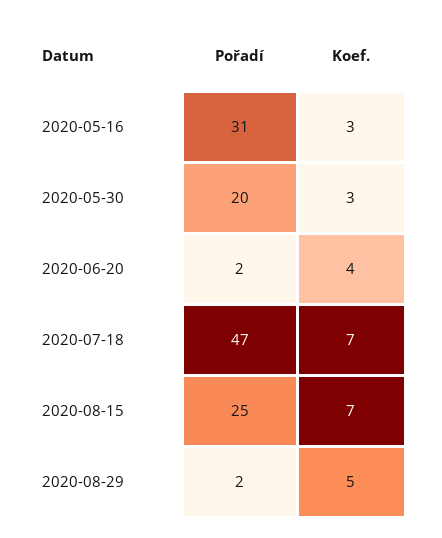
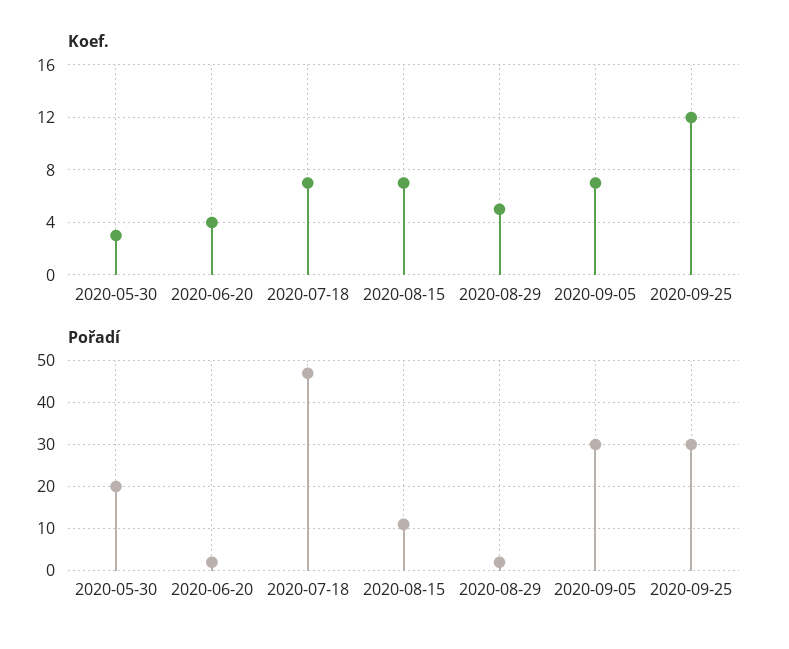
Pořadí, 2020-05-16: 31 -> none
Koef., 2020-05-16: 3 -> none
Pořadí, 2020-08-15: 25 -> 10
Koef., 2020-09-05: none -> 7
Koef., 2020-09-25: none -> 12
Pořadí, 2020-09-05: none -> 30
Pořadí, 2020-09-25: none -> 30

